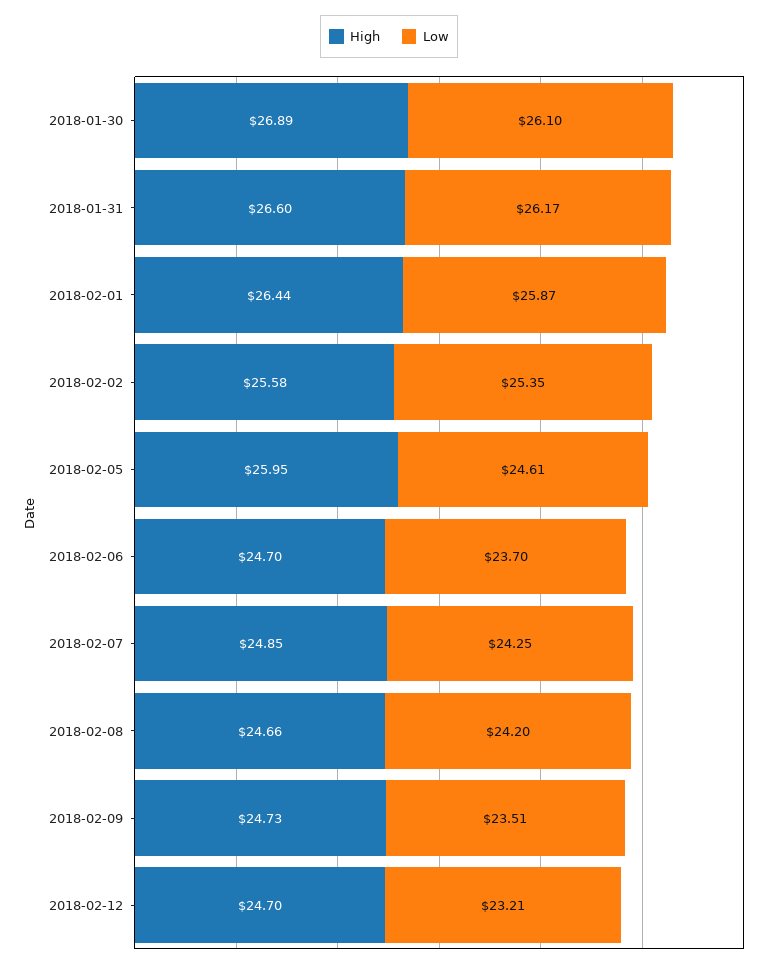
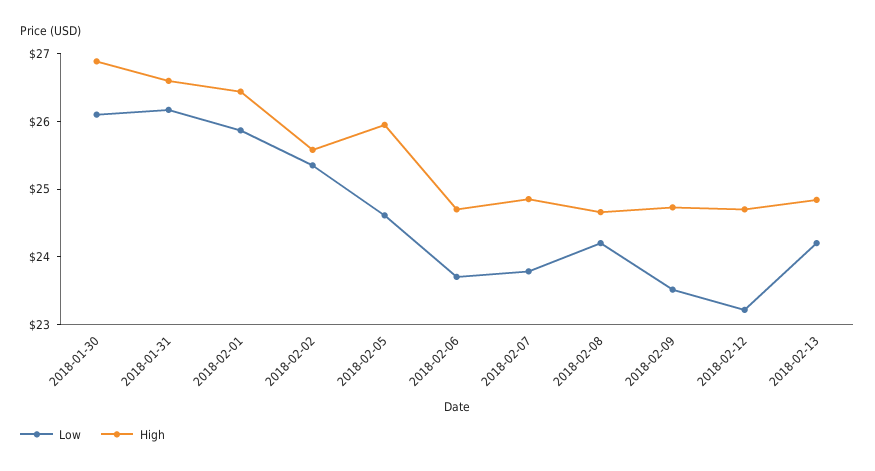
Low, 2018-02-07: 24.25 -> 23.8
Low, 2018-02-13: none -> 24.2
High, 2018-02-13: none -> 24.8

